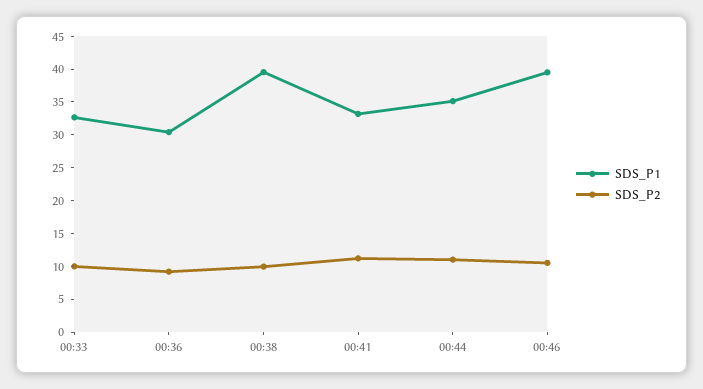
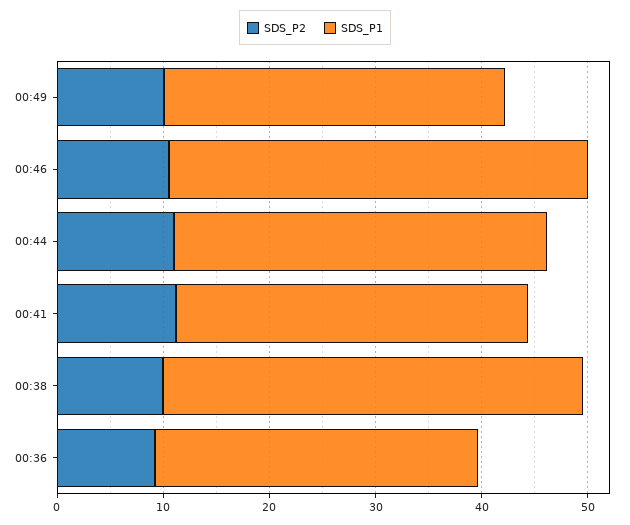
SDS_P1, 00:33: 32.5 -> none
SDS_P2, 00:33: 10 -> none
SDS_P2, 00:49: none -> 10
SDS_P1, 00:49: none -> 32

